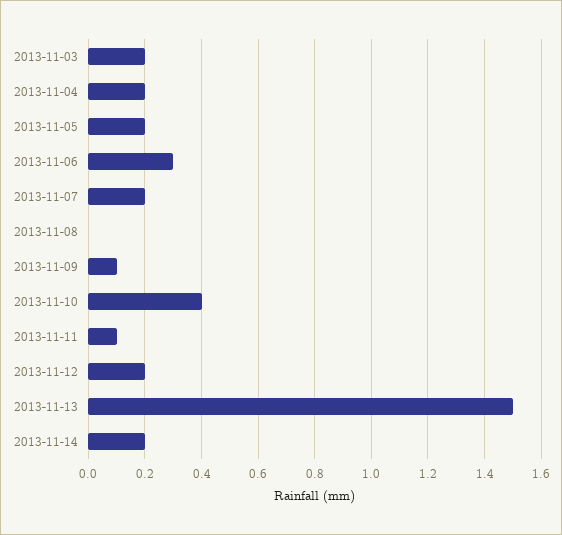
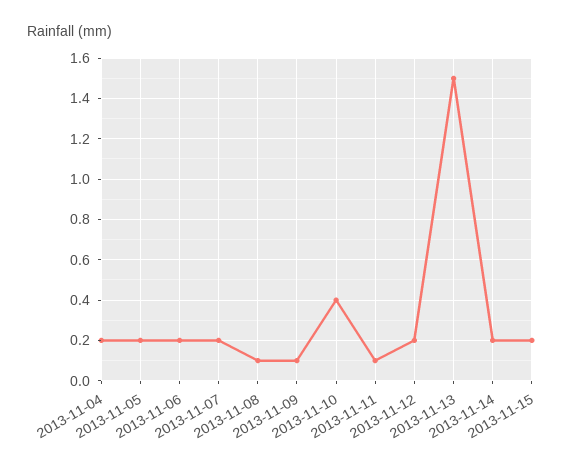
2013-11-03: 0.2 -> none
2013-11-06: 0.3 -> 0.2
2013-11-08: 0 -> 0.1
2013-11-15: none -> 0.2

